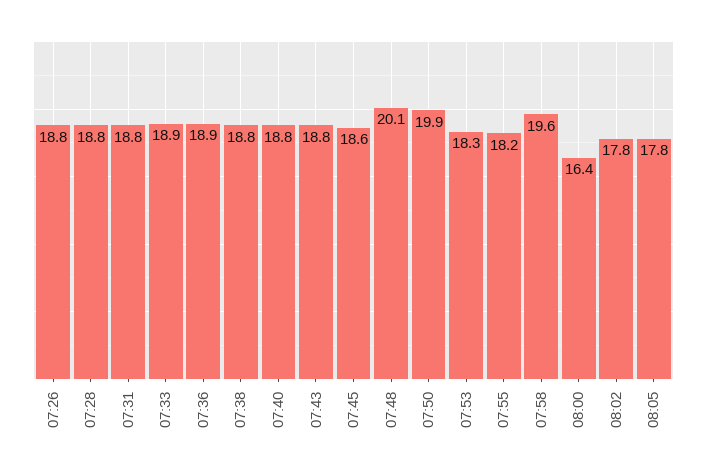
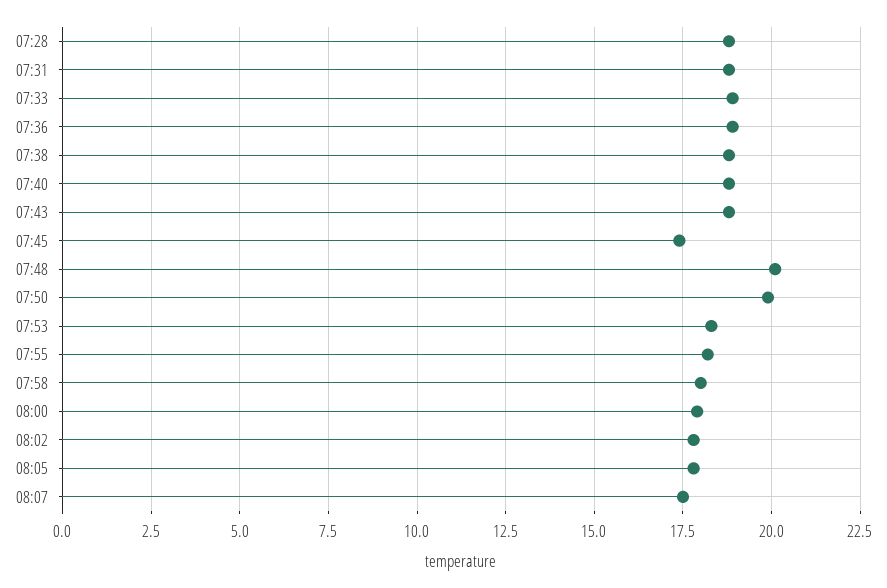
07:26: 18.8 -> none
07:45: 18.6 -> 17.5
07:58: 19.6 -> 18
08:00: 16.4 -> 18
08:07: none -> 17.5

